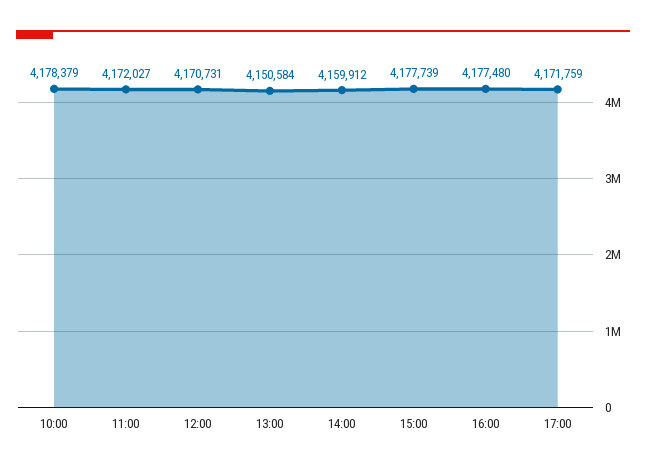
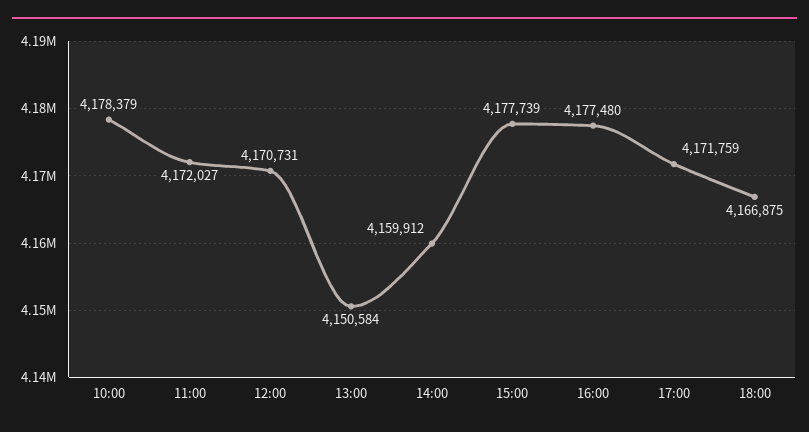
18:00: none -> 4166875

